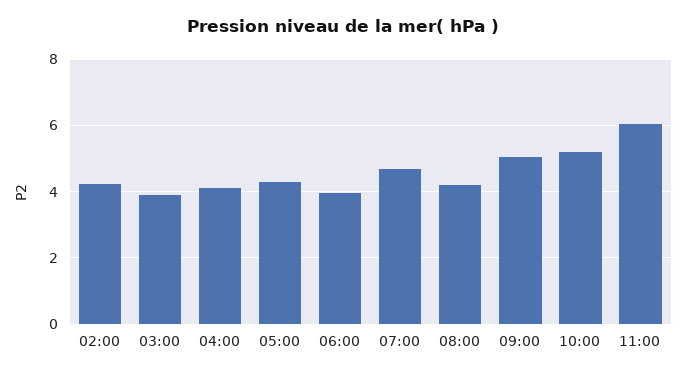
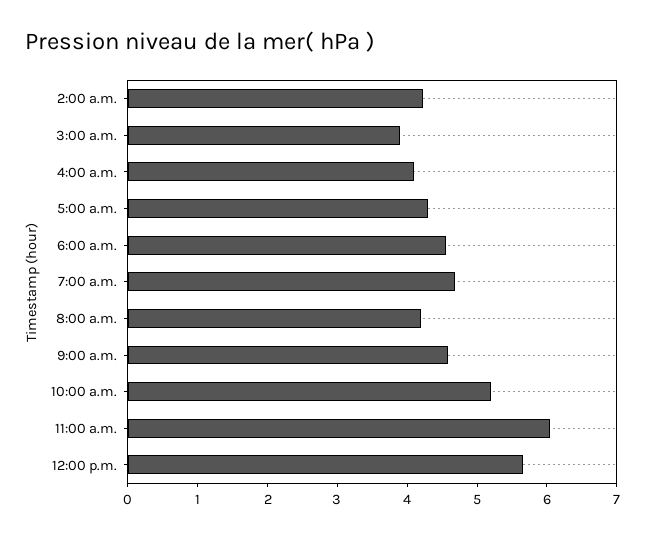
06:00: 4 -> 4.6
09:00: 5 -> 4.6
12:00 p.m.: none -> 5.6

